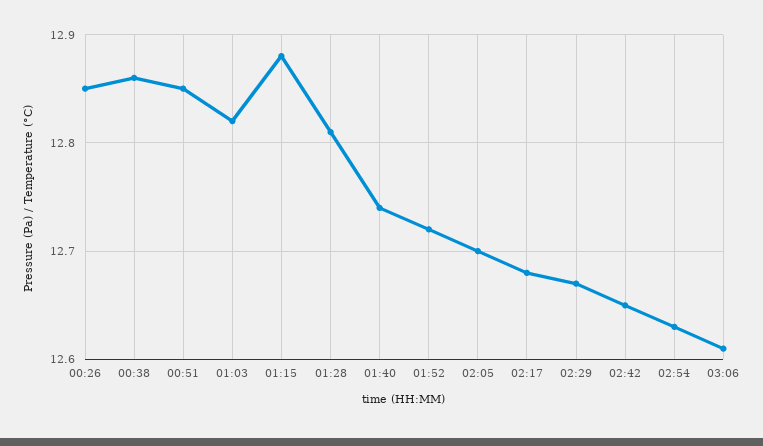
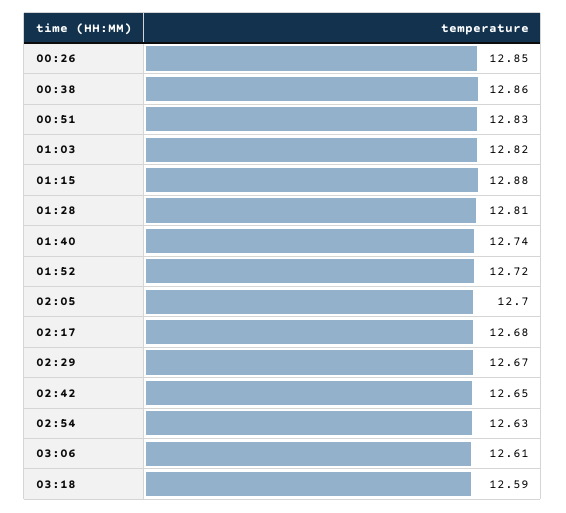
00:51: 12.85 -> 12.83
03:18: none -> 12.59

